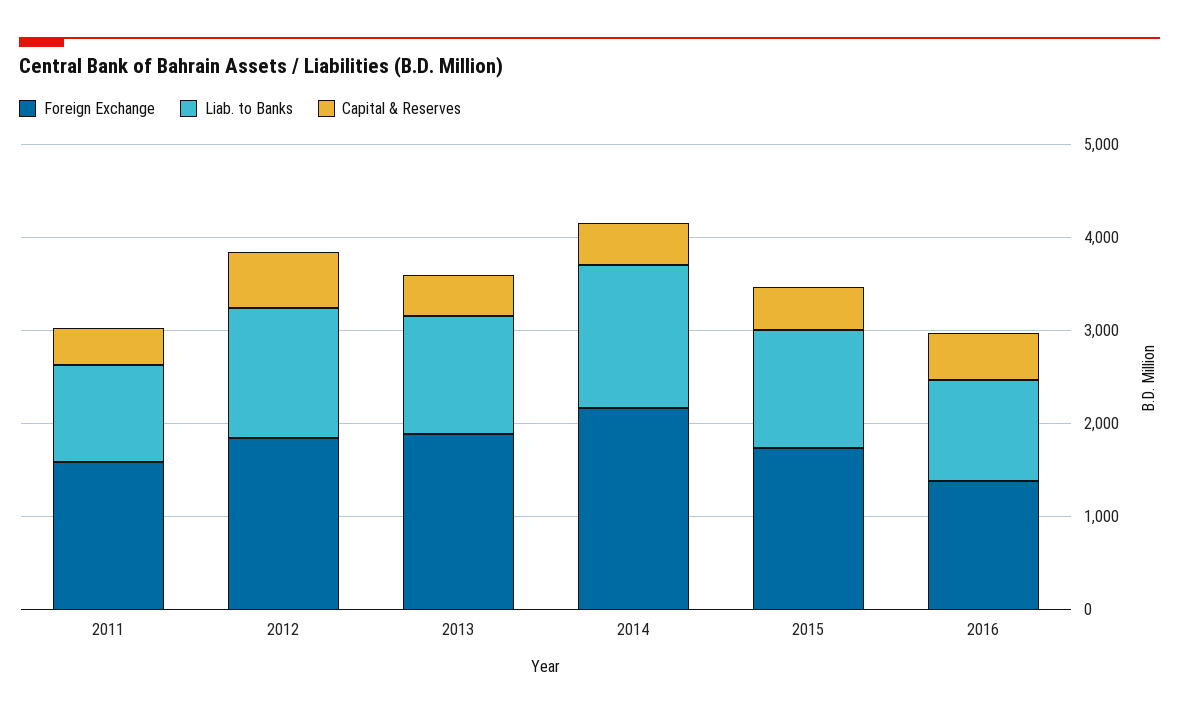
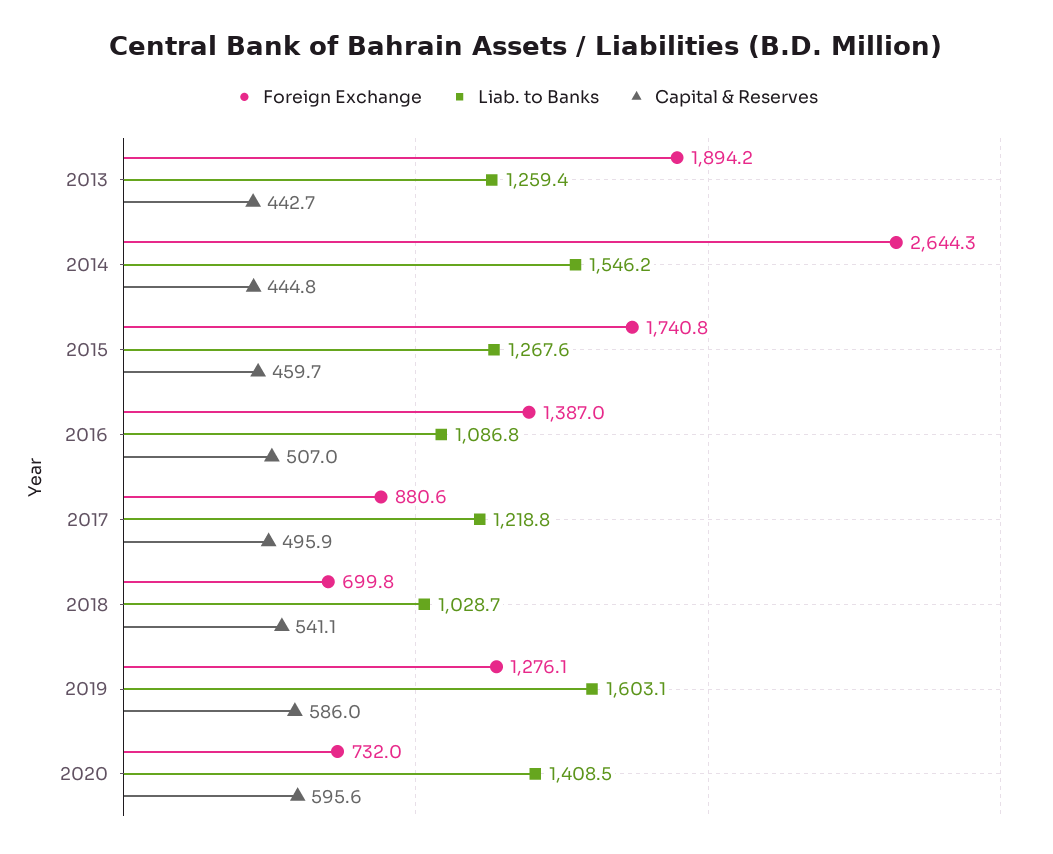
Foreign Exchange, 2011: 1600 -> none
Liab. to Banks, 2011: 1000 -> none
Capital & Reserves, 2011: 400 -> none
Foreign Exchange, 2012: 1800 -> none
Liab. to Banks, 2012: 1400 -> none
Capital & Reserves, 2012: 600 -> none
Foreign Exchange, 2014: 2200 -> 2644.3
Foreign Exchange, 2017: none -> 880.6
Liab. to Banks, 2017: none -> 1218.8
Capital & Reserves, 2017: none -> 495.9
Foreign Exchange, 2018: none -> 699.8
Liab. to Banks, 2018: none -> 1028.7
Capital & Reserves, 2018: none -> 541.1
Foreign Exchange, 2019: none -> 1276.1
Liab. to Banks, 2019: none -> 1603.1
Capital & Reserves, 2019: none -> 586
Foreign Exchange, 2020: none -> 732
Liab. to Banks, 2020: none -> 1408.5
Capital & Reserves, 2020: none -> 595.6

